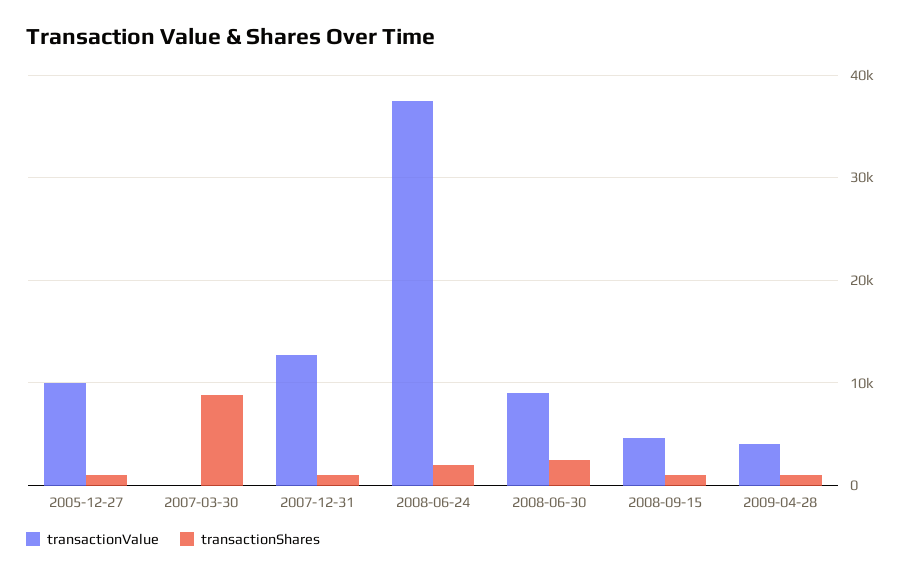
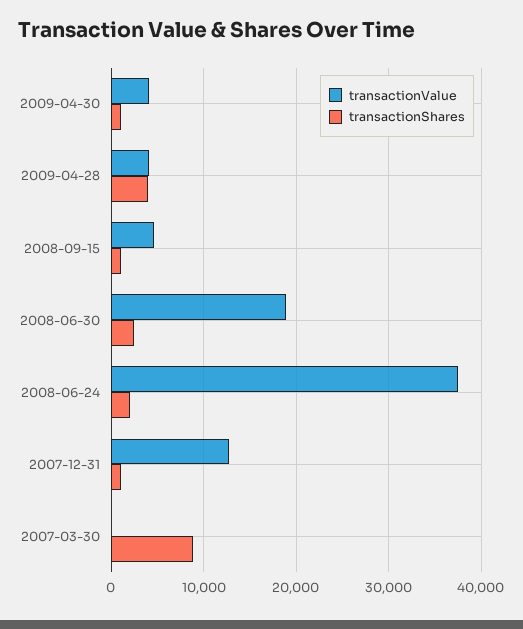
transactionValue, 2005-12-27: 10000 -> none
transactionShares, 2005-12-27: 1000 -> none
transactionValue, 2008-06-30: 9000 -> 19000
transactionShares, 2009-04-28: 1000 -> 4000
transactionValue, 2009-04-30: none -> 4000
transactionShares, 2009-04-30: none -> 1000

